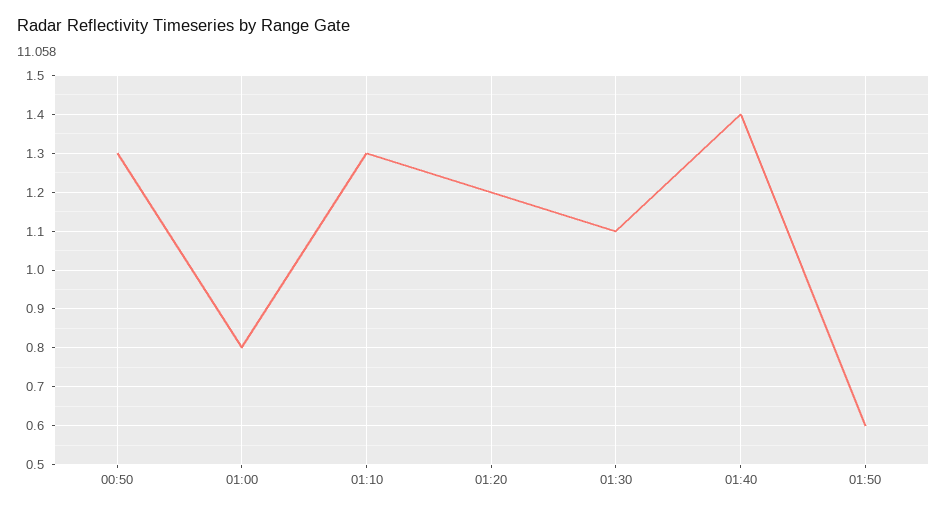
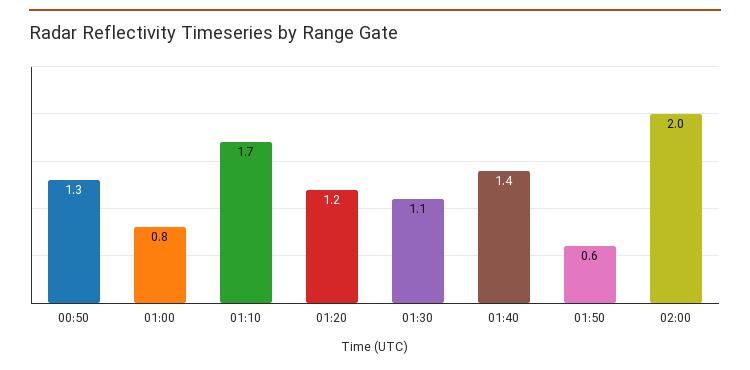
01:10: 1.3 -> 1.7
02:00: none -> 2

